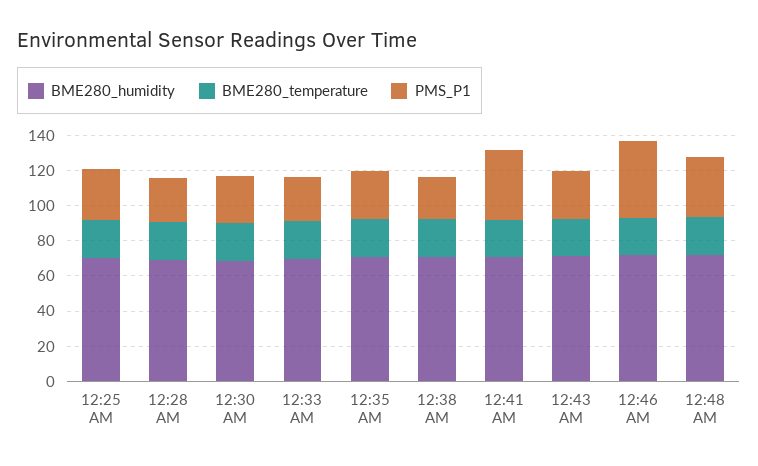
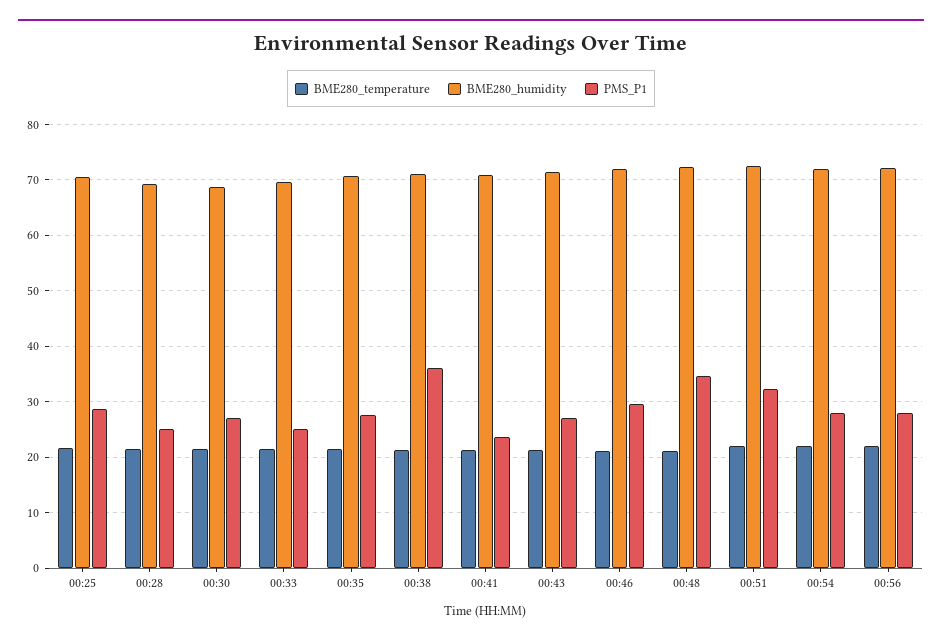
PMS_P1, 12:38 AM: 25 -> 36
PMS_P1, 12:41 AM: 40 -> 24
PMS_P1, 12:46 AM: 45 -> 30
BME280_temperature, 00:51: none -> 22
BME280_humidity, 00:51: none -> 72
PMS_P1, 00:51: none -> 32
BME280_temperature, 00:54: none -> 22
BME280_humidity, 00:54: none -> 72
PMS_P1, 00:54: none -> 28
BME280_temperature, 00:56: none -> 22
BME280_humidity, 00:56: none -> 72
PMS_P1, 00:56: none -> 28

